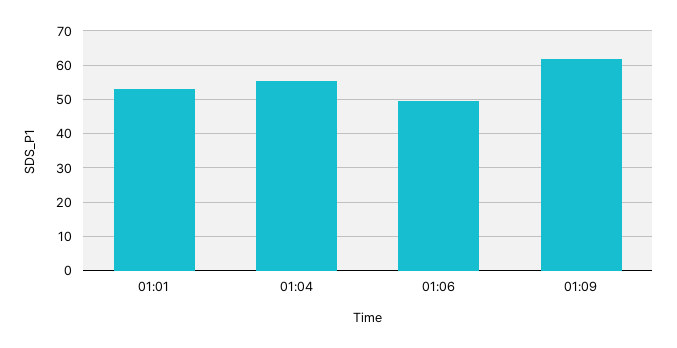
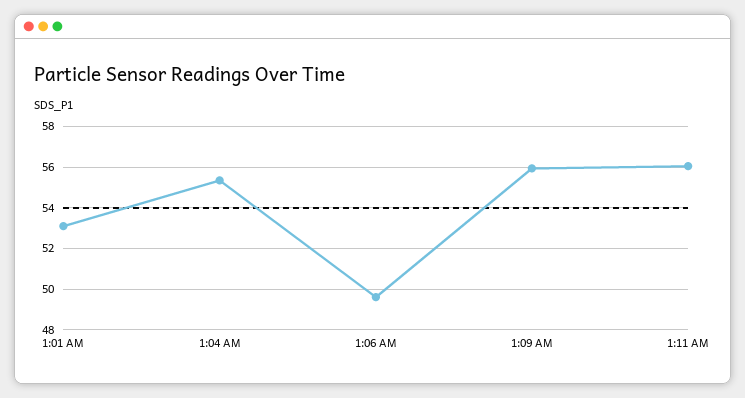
01:09: 62 -> 56
1:11 AM: none -> 56

